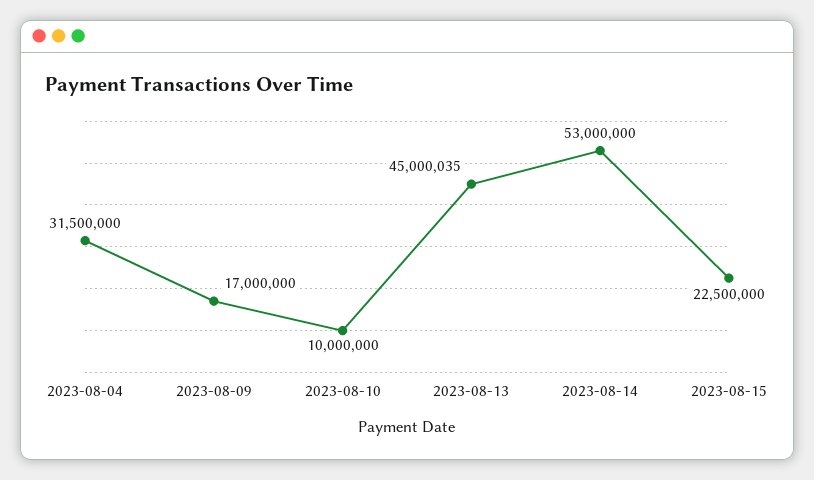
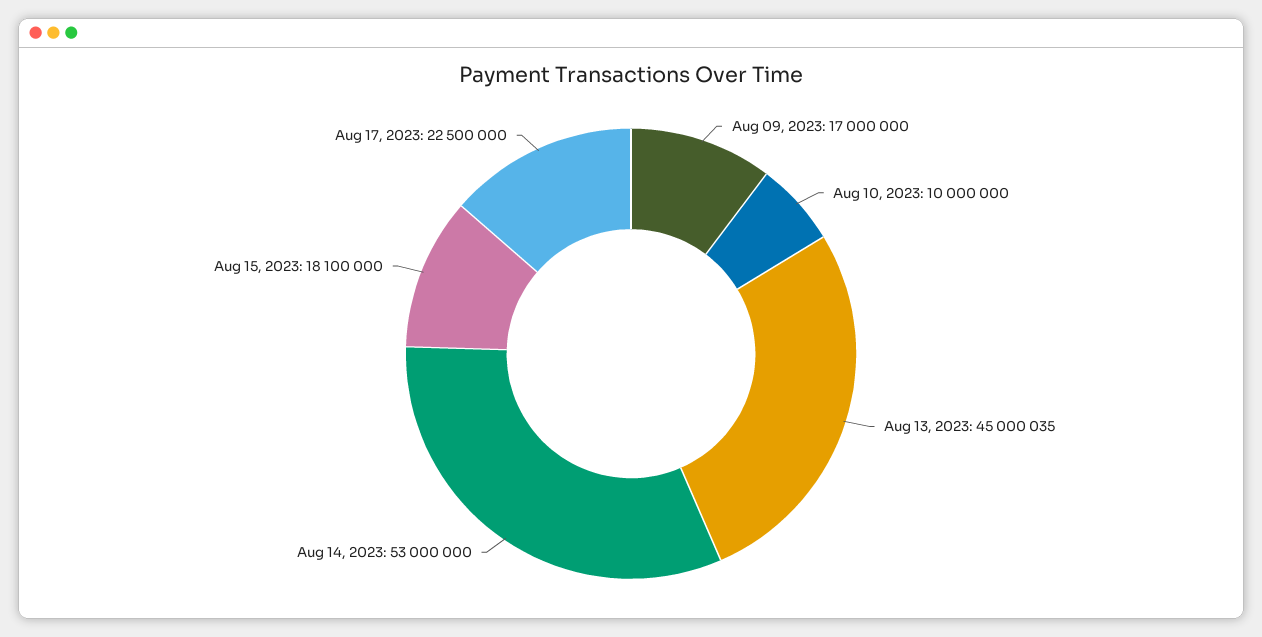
2023-08-04: 31500000 -> none
2023-08-15: 22500000 -> 18100000
Aug 17, 2023: none -> 22500000

